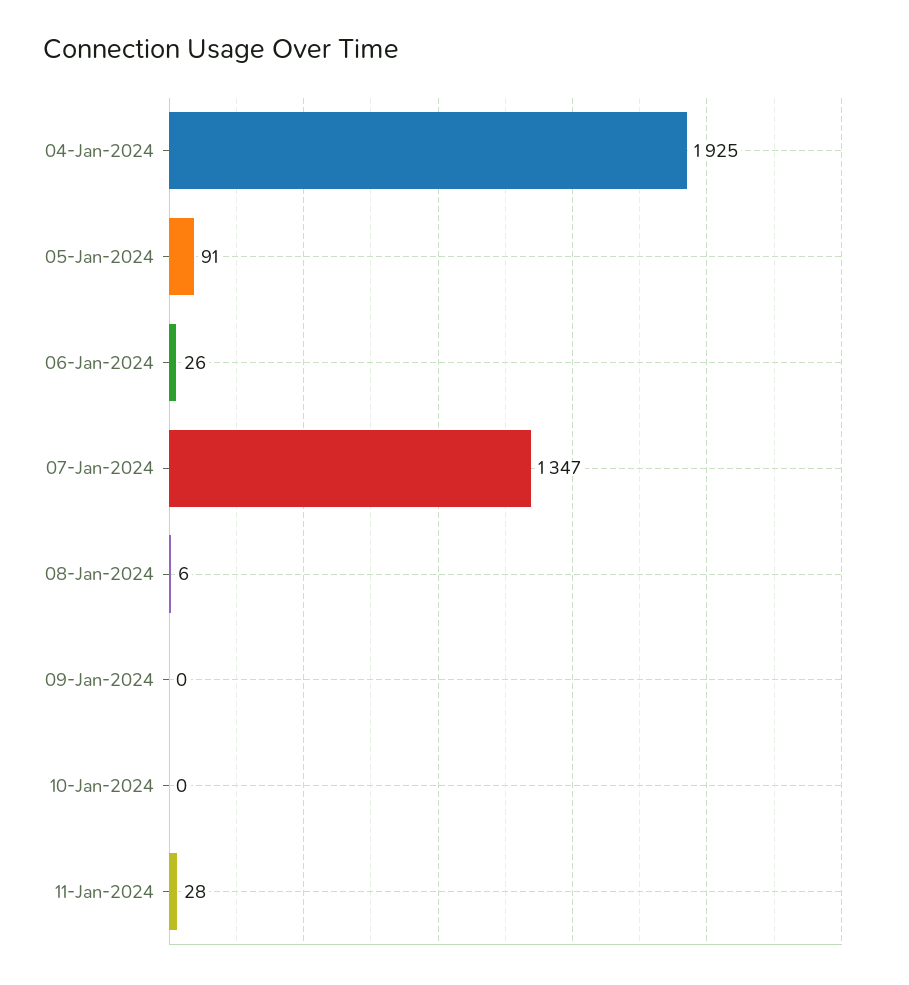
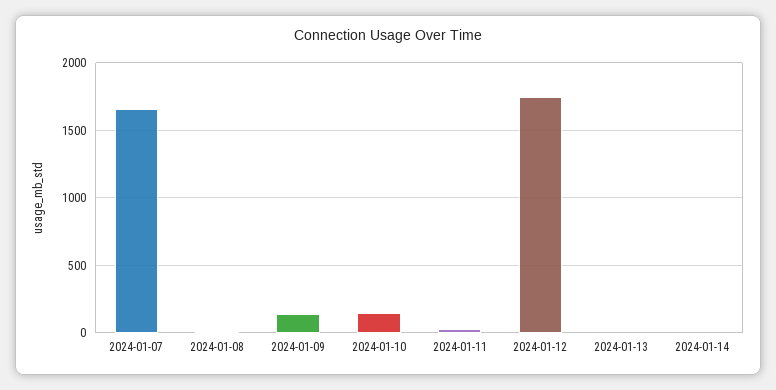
04-Jan-2024: 1925 -> none
05-Jan-2024: 91 -> none
06-Jan-2024: 26 -> none
07-Jan-2024: 1347 -> 1650
09-Jan-2024: 0 -> 150
10-Jan-2024: 0 -> 150
2024-01-12: none -> 1750
2024-01-13: none -> 0
2024-01-14: none -> 0

